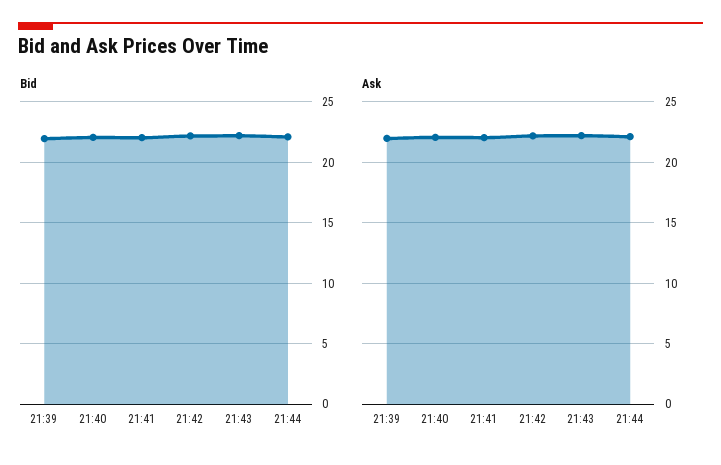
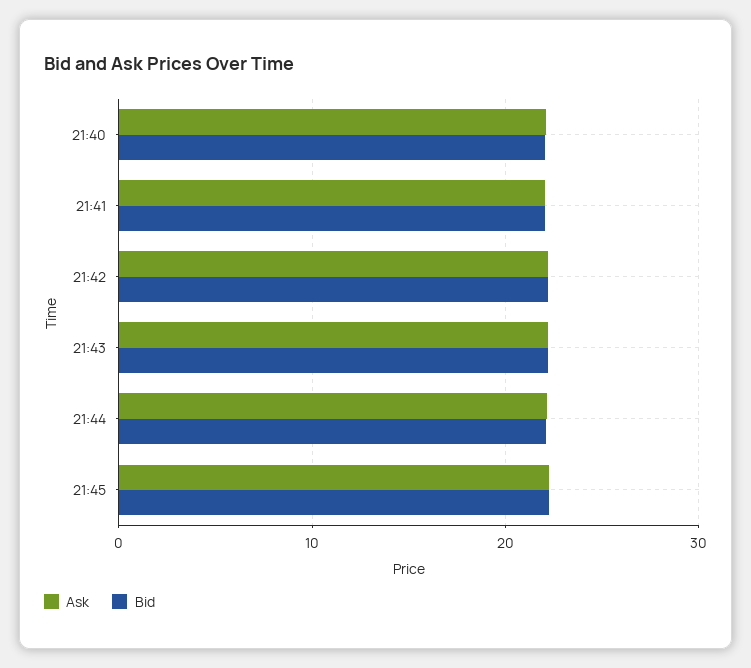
Bid, 21:39: 22 -> none
Ask, 21:39: 22 -> none
Ask, 21:45: none -> 22
Bid, 21:45: none -> 22

